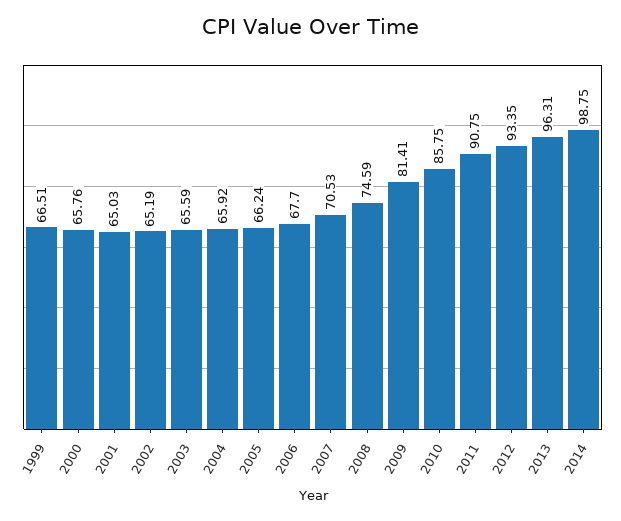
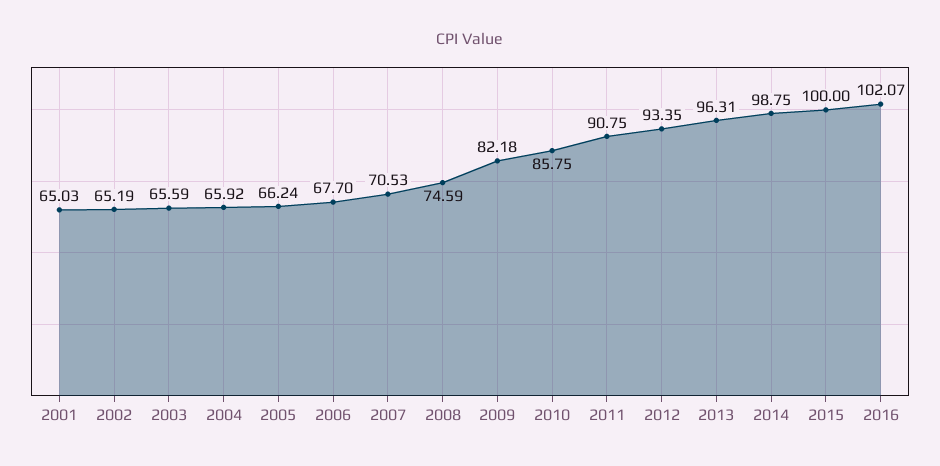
1999: 66.51 -> none
2000: 65.76 -> none
2009: 81.41 -> 82.18
2015: none -> 100
2016: none -> 102.07

